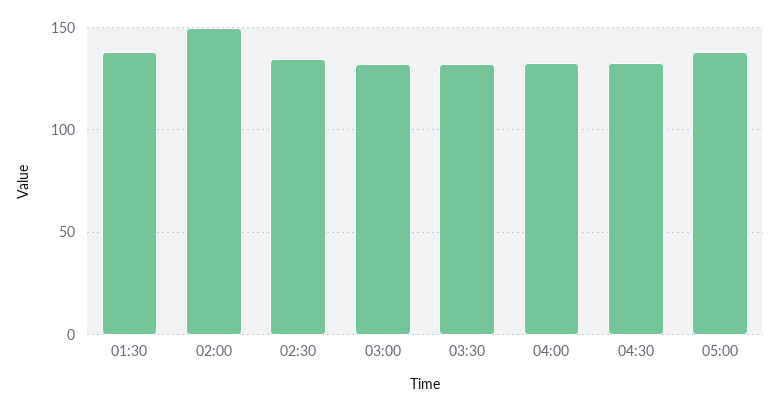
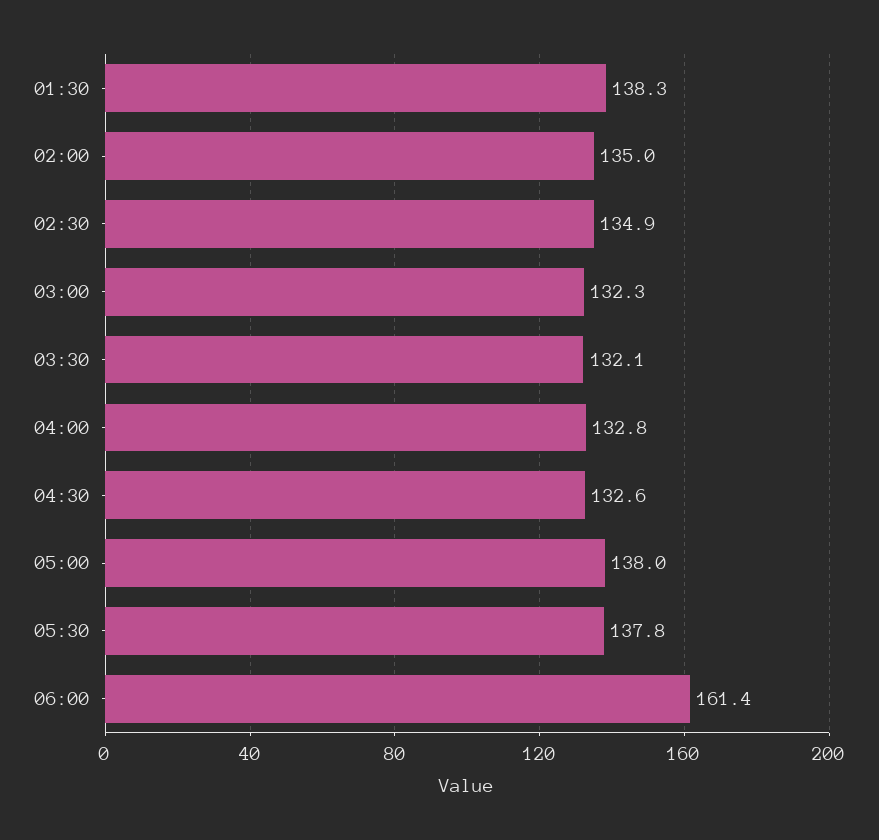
02:00: 150 -> 135
05:30: none -> 137.8
06:00: none -> 161.4

